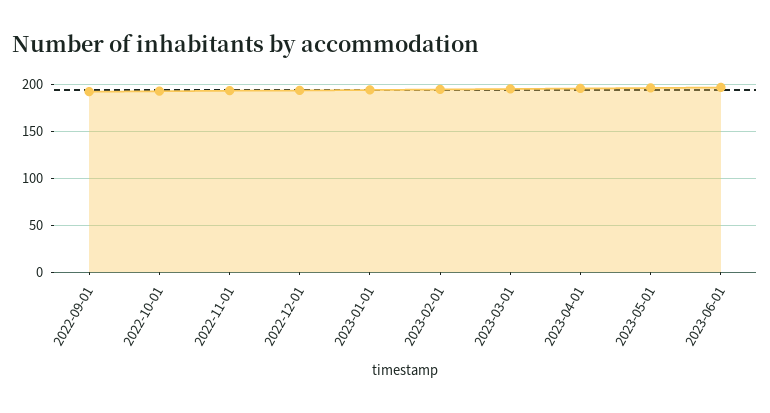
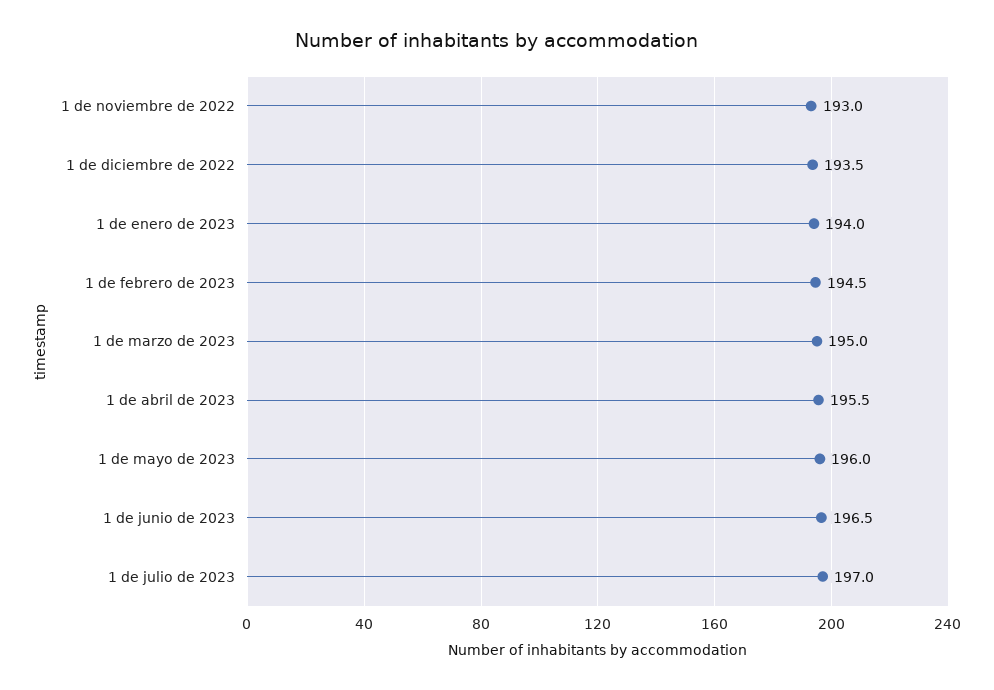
2022-09-01: 190 -> none
2022-10-01: 190 -> none
1 de julio de 2023: none -> 197

